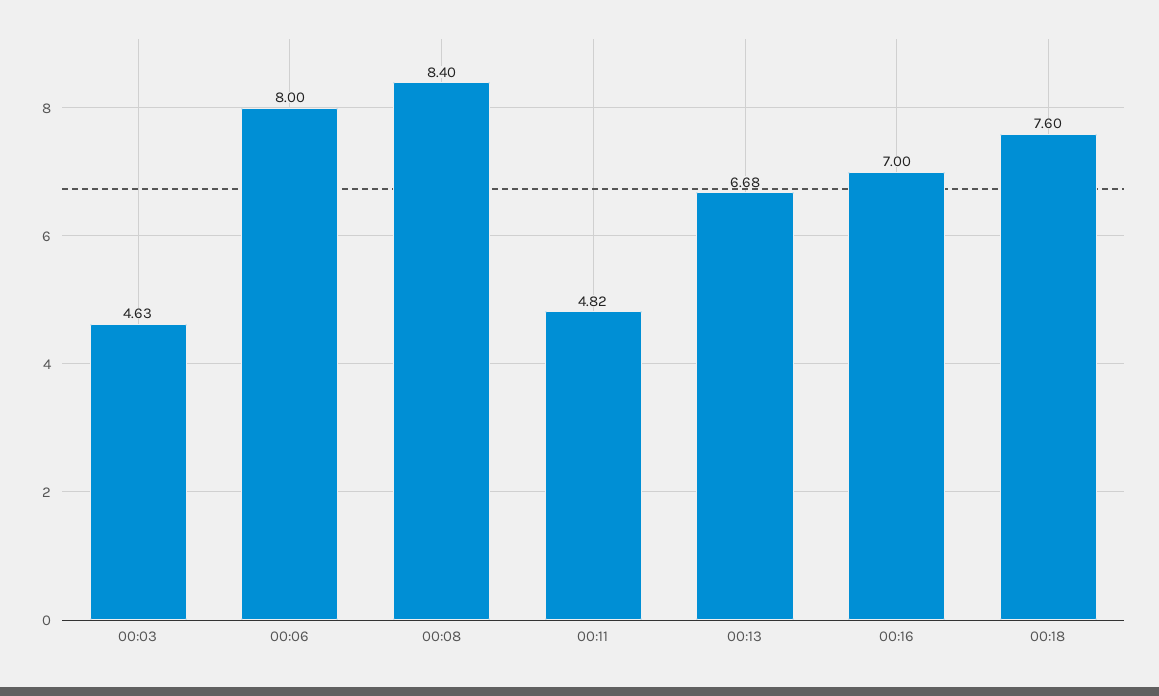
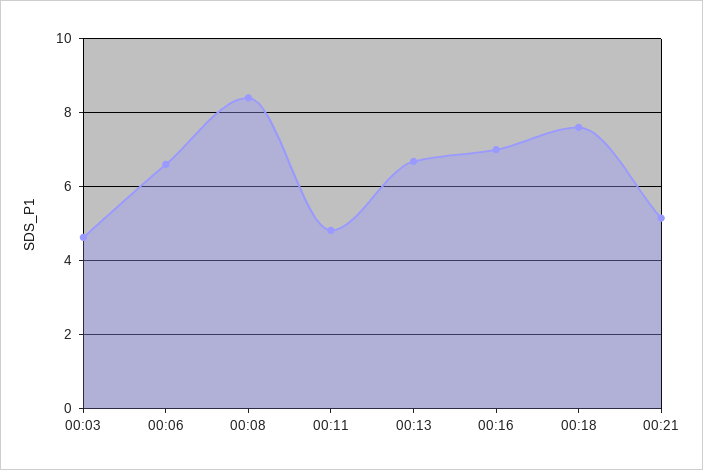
00:06: 8 -> 6.6
00:21: none -> 5.2

